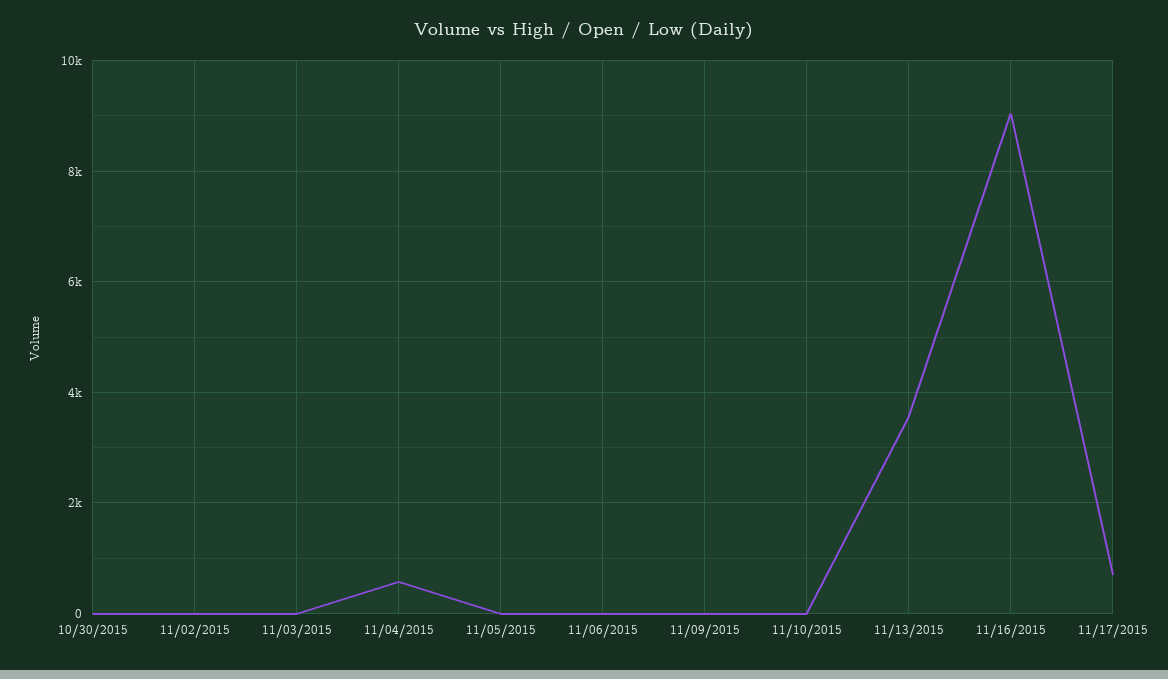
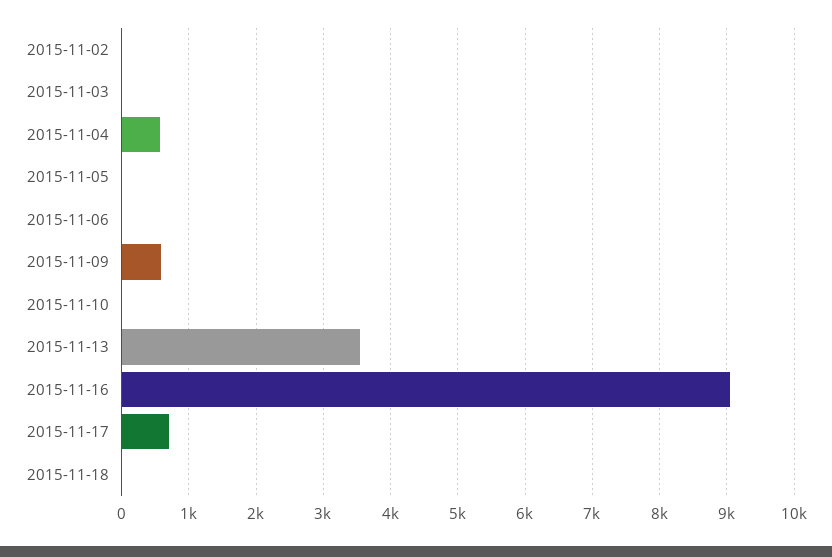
10/30/2015: 0 -> none
11/09/2015: 0 -> 600
2015-11-18: none -> 0

